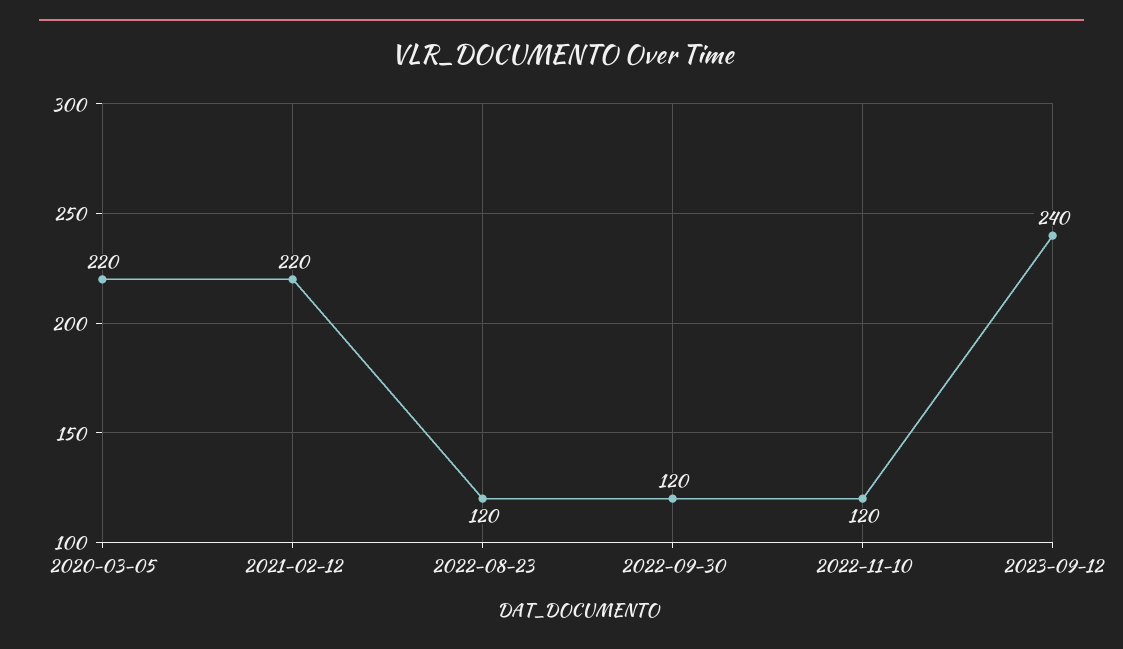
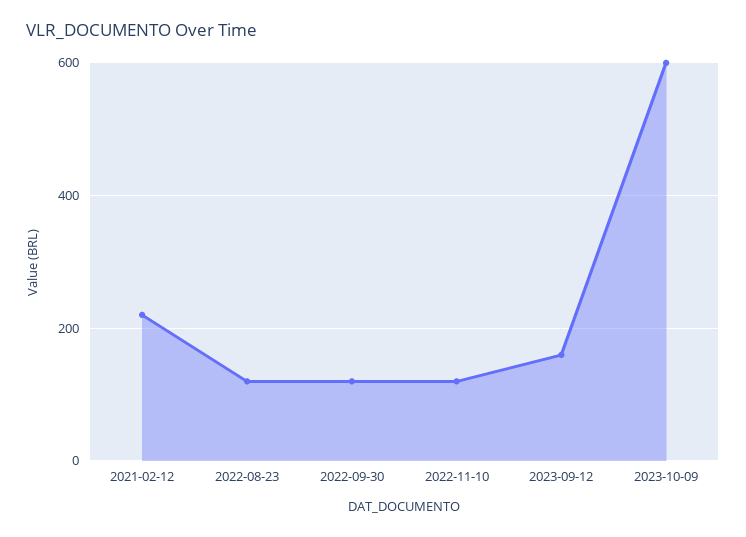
2020-03-05: 220 -> none
2023-09-12: 240 -> 160
2023-10-09: none -> 600

